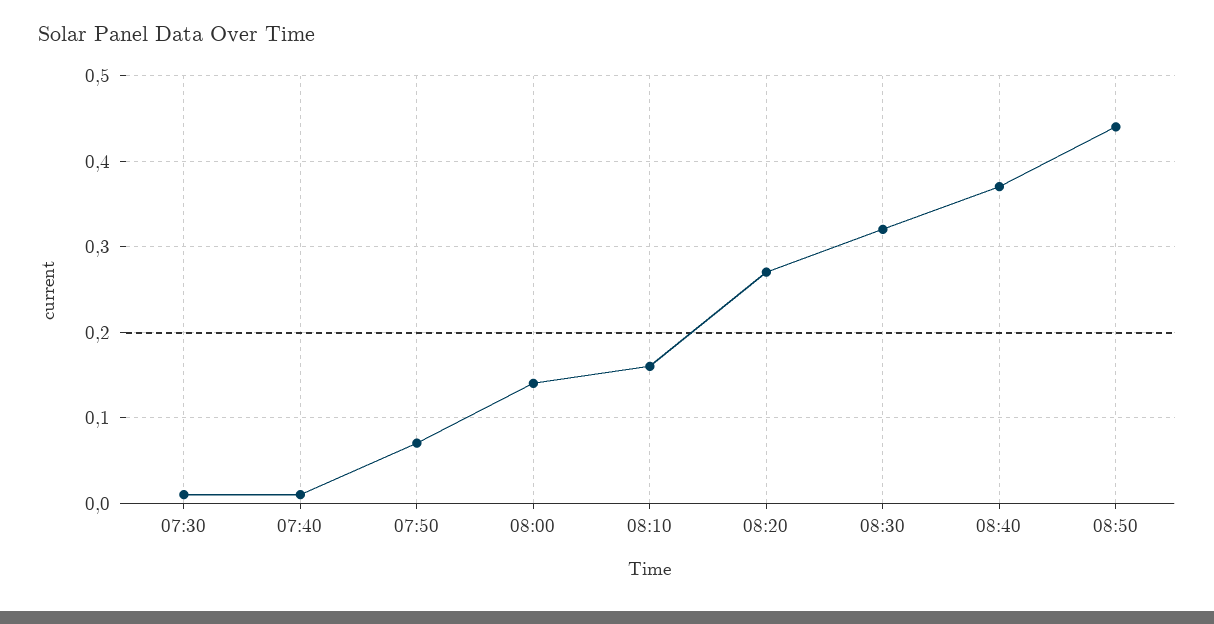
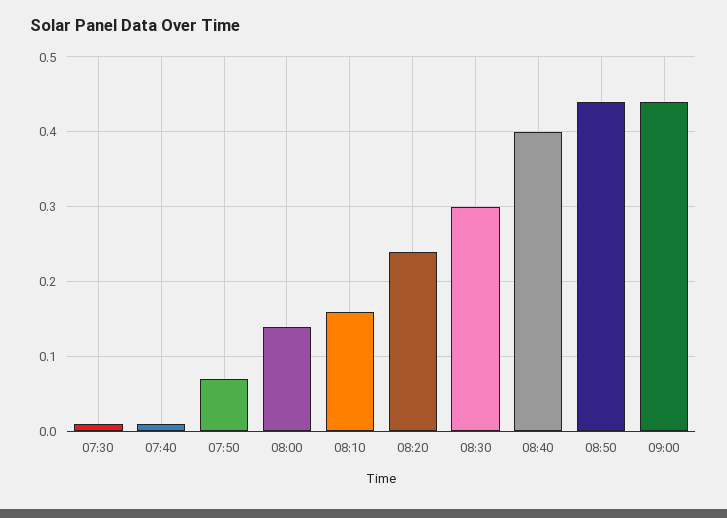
08:20: 0.27 -> 0.24
08:30: 0.32 -> 0.3
08:40: 0.37 -> 0.4
09:00: none -> 0.44

